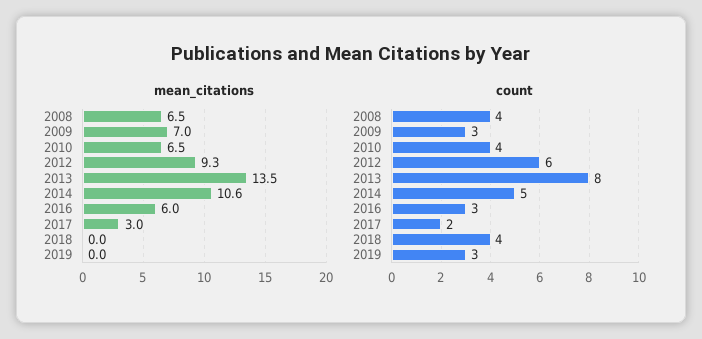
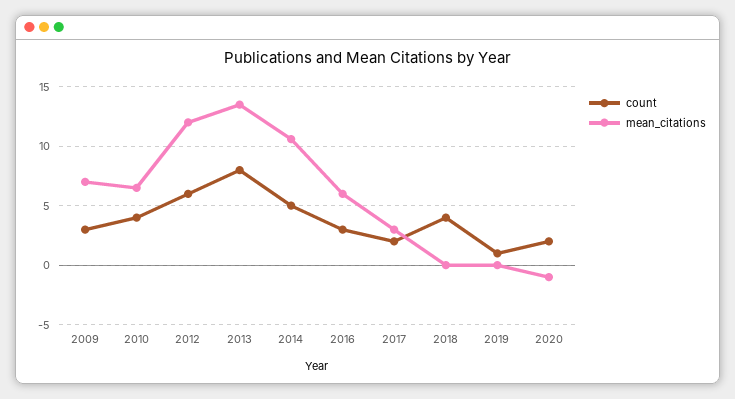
mean_citations, 2008: 6.5 -> none
mean_citations, 2012: 9.3 -> 12
count, 2008: 4 -> none
count, 2019: 3 -> 1
count, 2020: none -> 2
mean_citations, 2020: none -> -1

